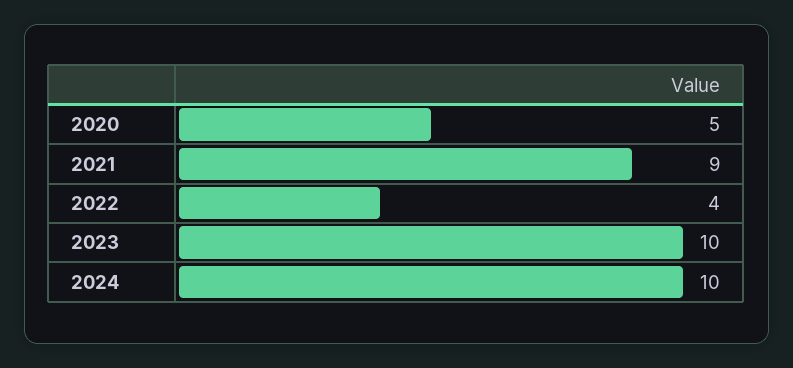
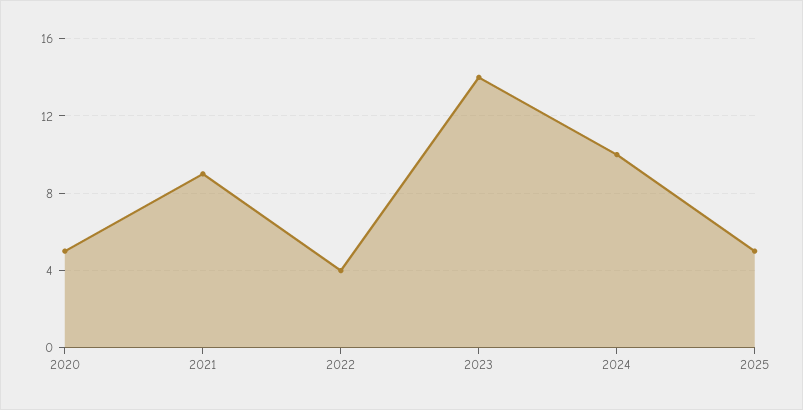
2023: 10 -> 14
2025: none -> 5

